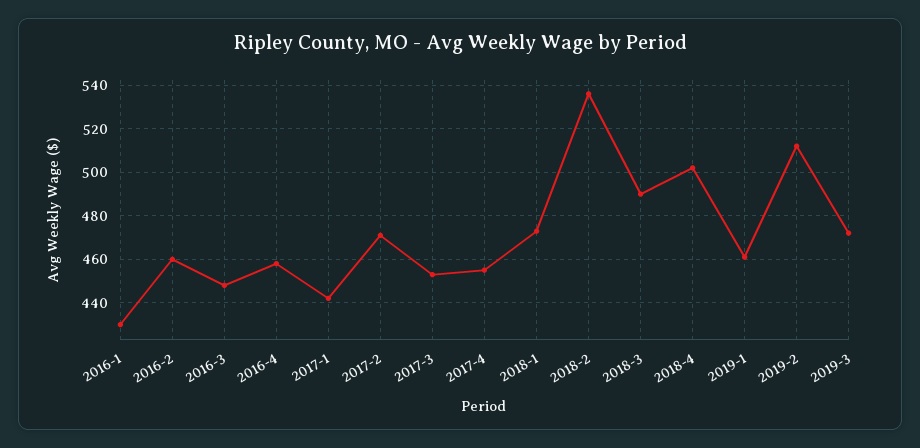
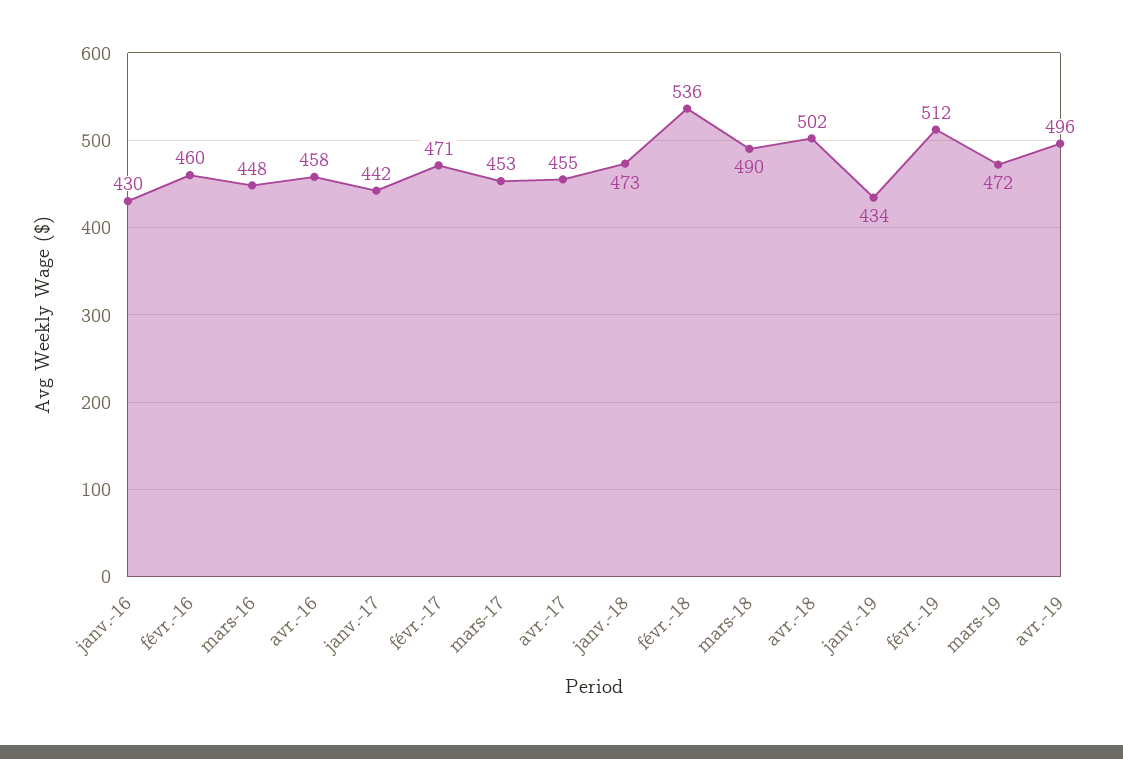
2019-1: 460 -> 434
avr.-19: none -> 496

